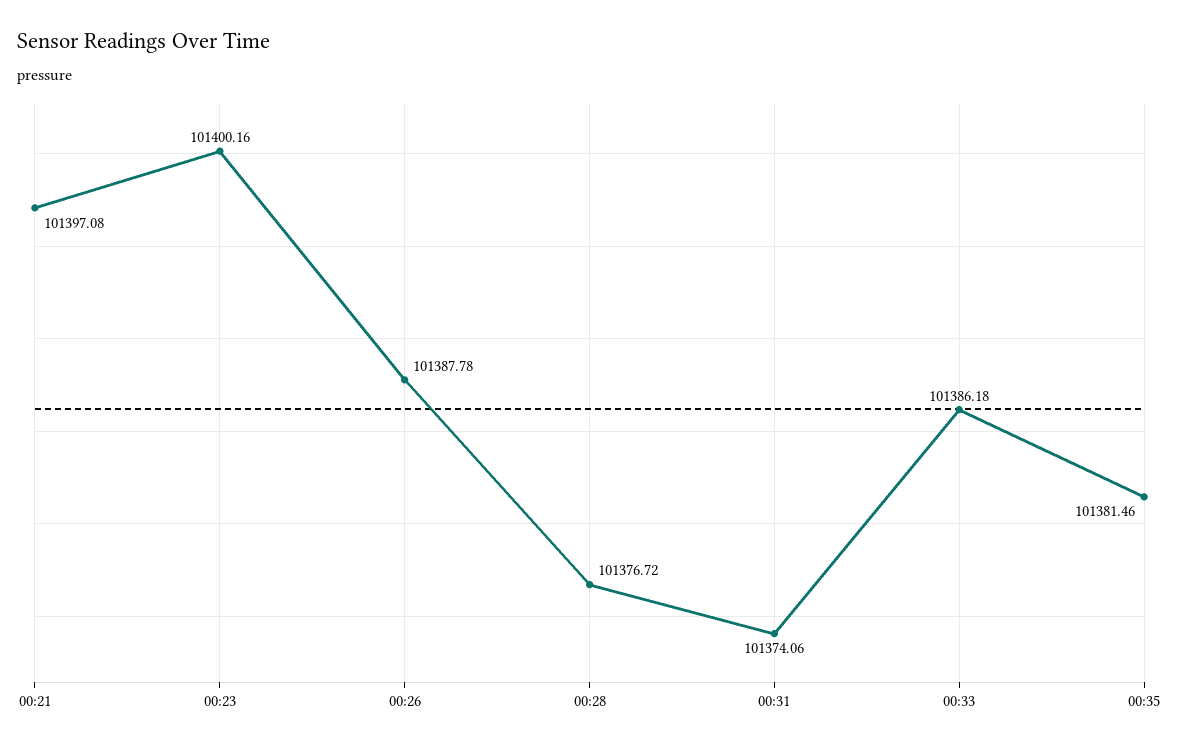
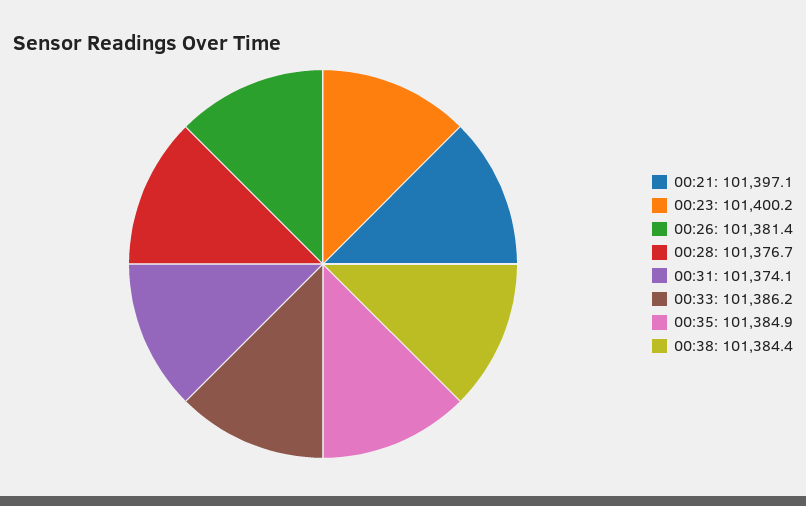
00:26: 101387.78 -> 101381.4
00:35: 101381.46 -> 101384.9
00:38: none -> 101384.4

